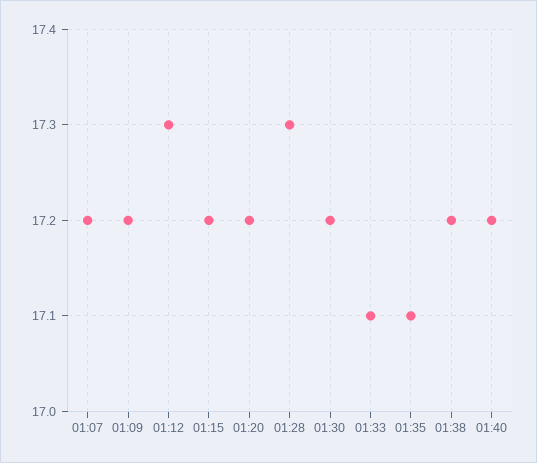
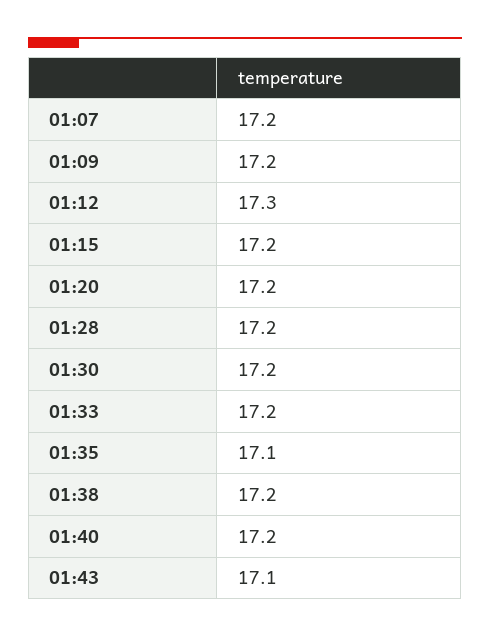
01:28: 17.3 -> 17.2
01:33: 17.1 -> 17.2
01:43: none -> 17.1

